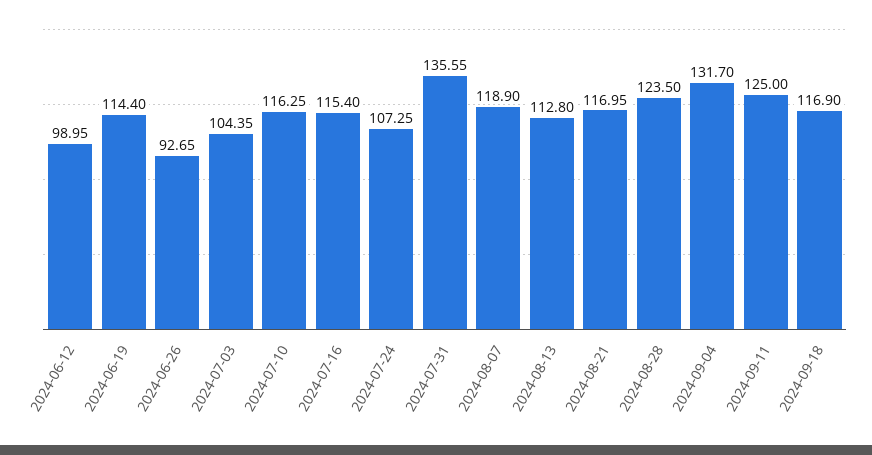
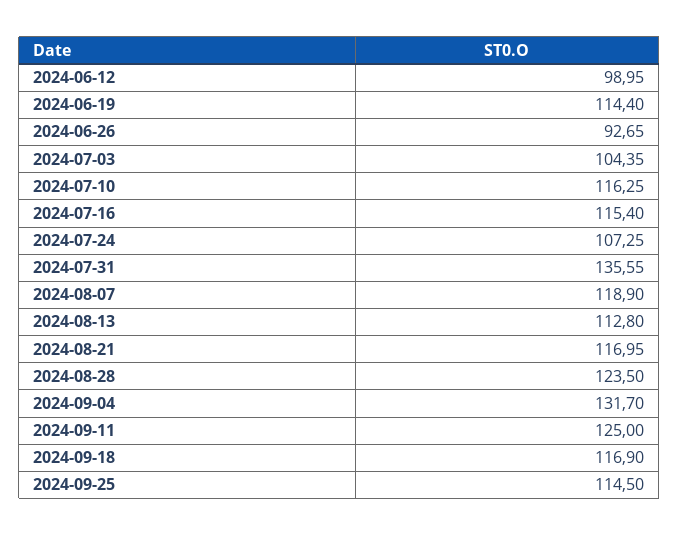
2024-09-25: none -> 114.5

